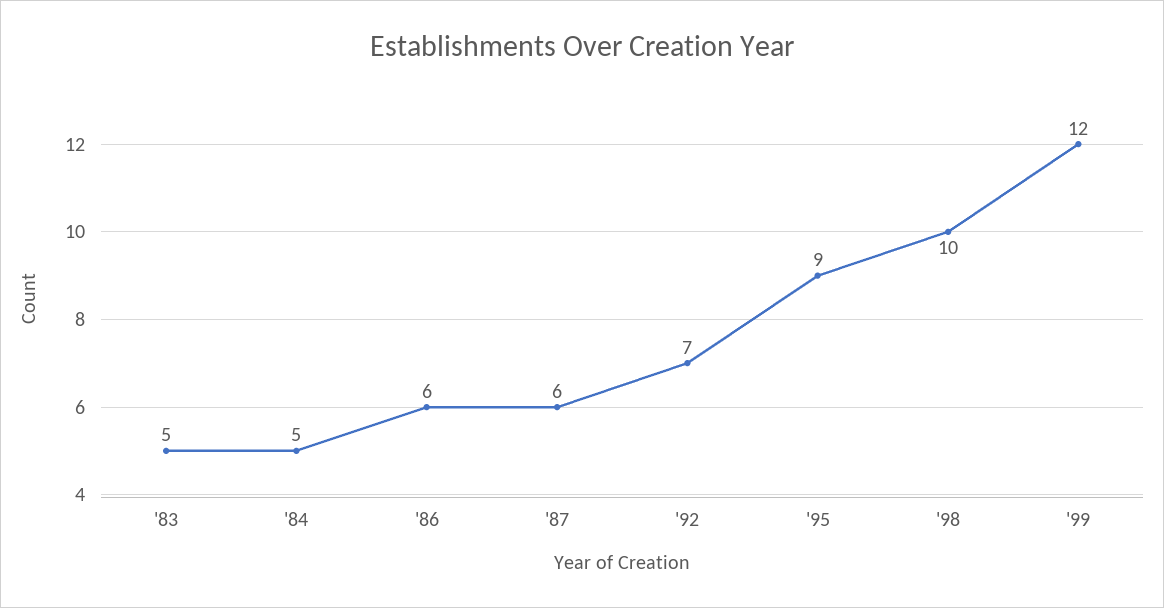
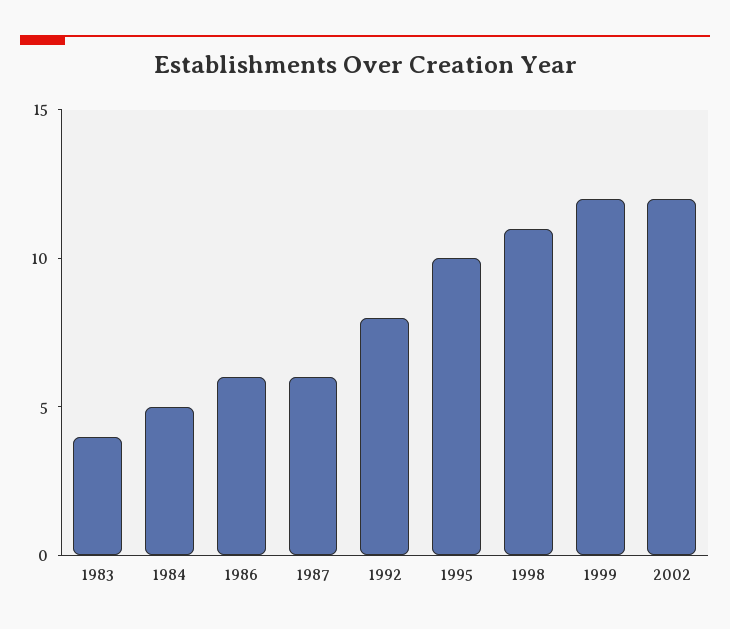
'83: 5 -> 4
'92: 7 -> 8
'95: 9 -> 10
'98: 10 -> 11
2002: none -> 12

